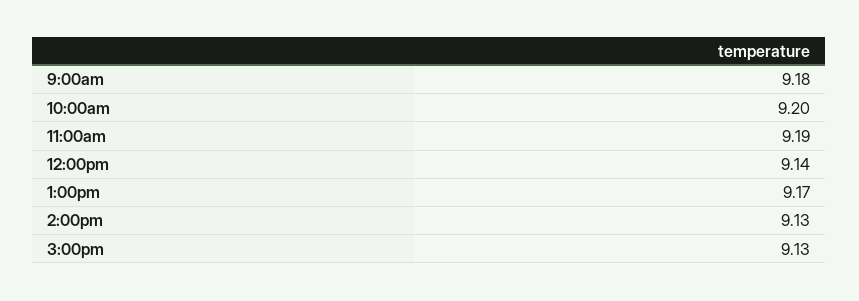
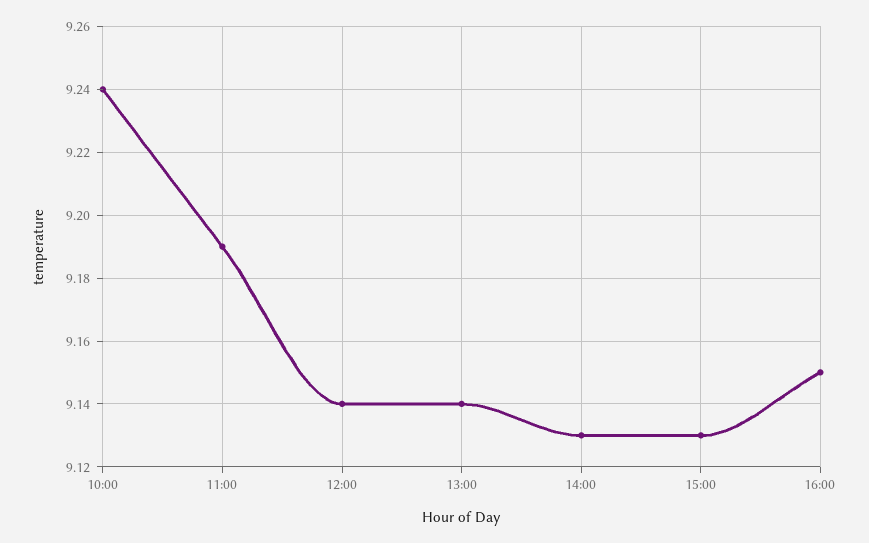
9:00am: 9.18 -> none
10:00am: 9.2 -> 9.24
1:00pm: 9.17 -> 9.14
16:00: none -> 9.15

